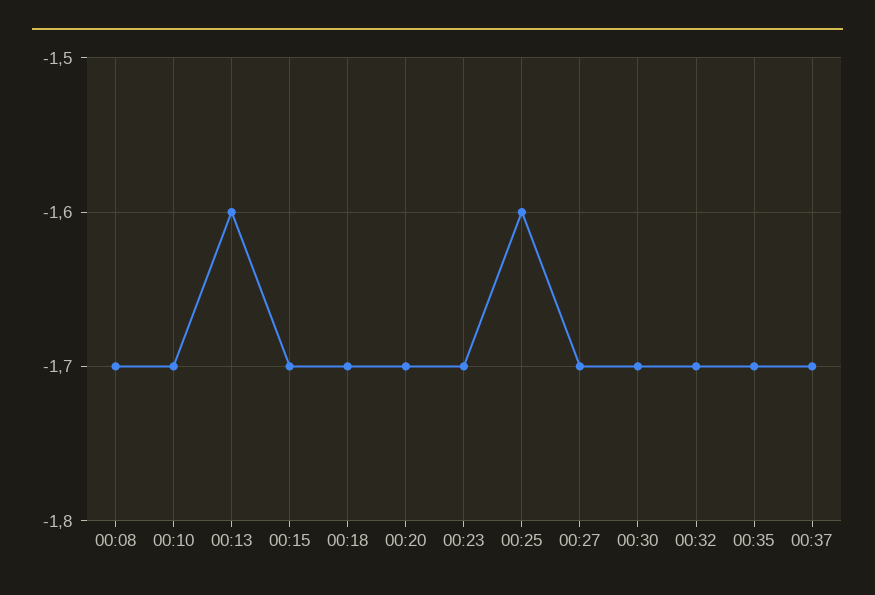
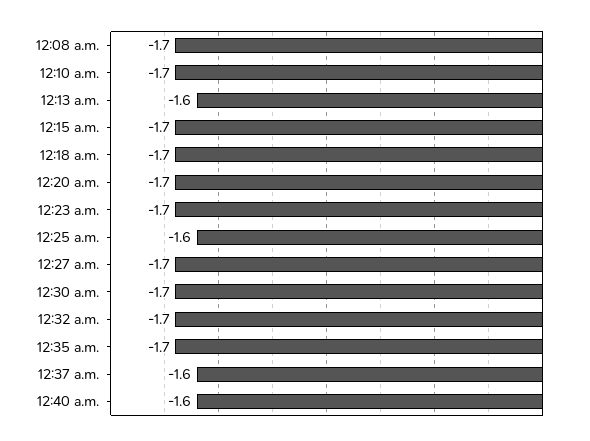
00:37: -1.7 -> -1.6
12:40 a.m.: none -> -1.6

